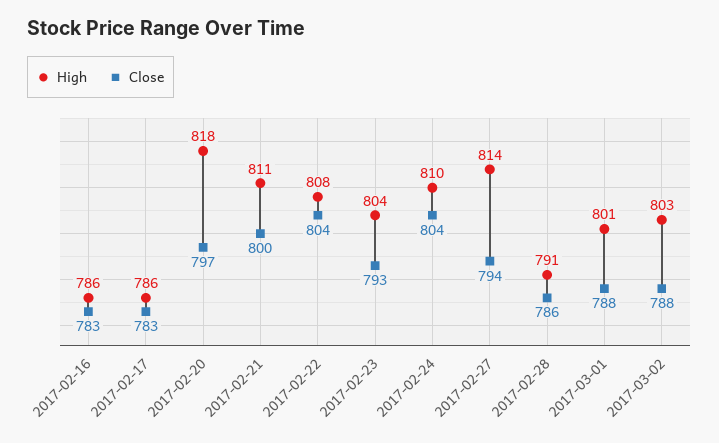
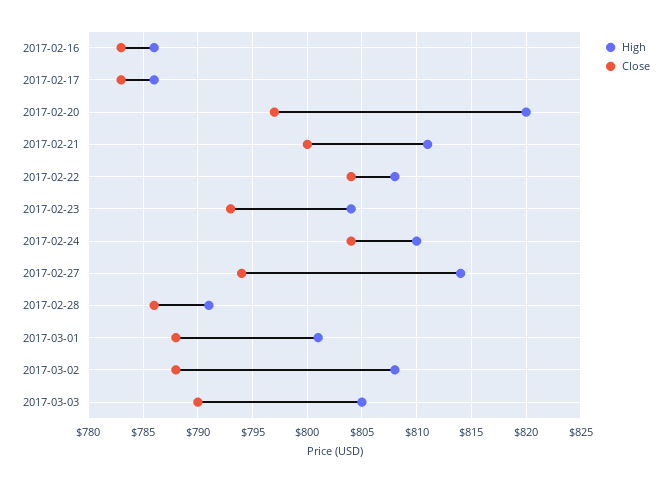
High, 2017-02-20: 818 -> 820
High, 2017-03-02: 803 -> 808
High, 2017-03-03: none -> 805
Close, 2017-03-03: none -> 790

